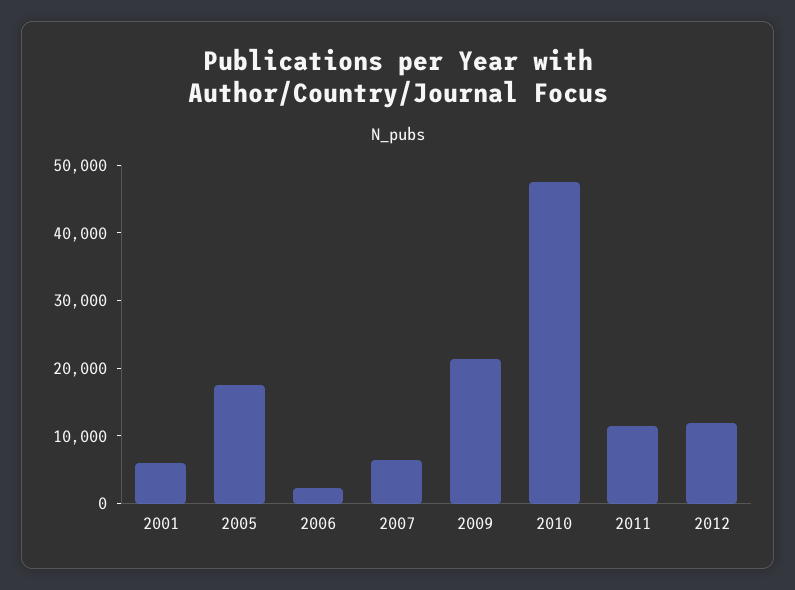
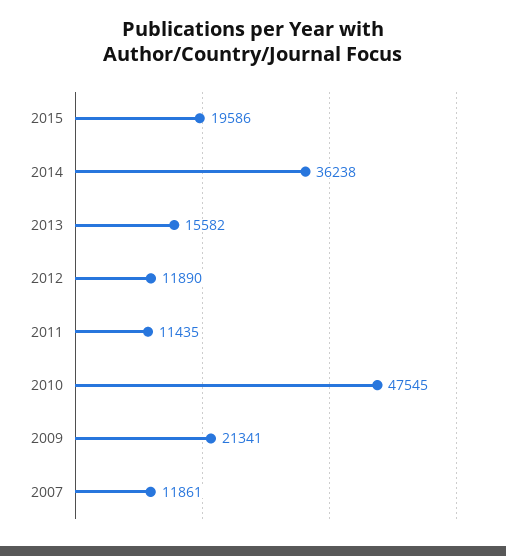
2001: 6000 -> none
2005: 18000 -> none
2006: 2000 -> none
2007: 6000 -> 11861
2015: none -> 19586
2014: none -> 36238
2013: none -> 15582

